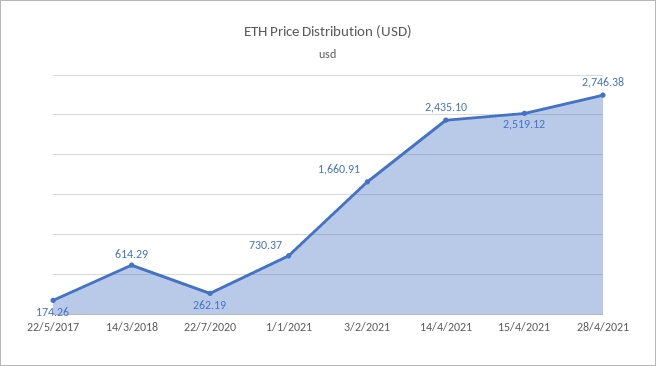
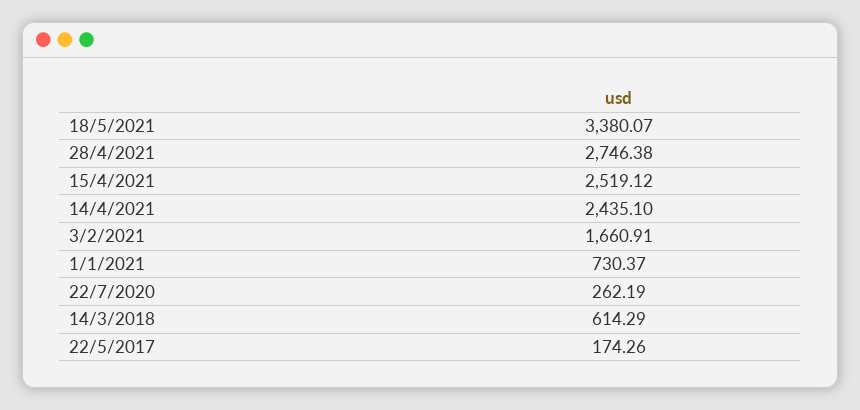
18/5/2021: none -> 3380.07

